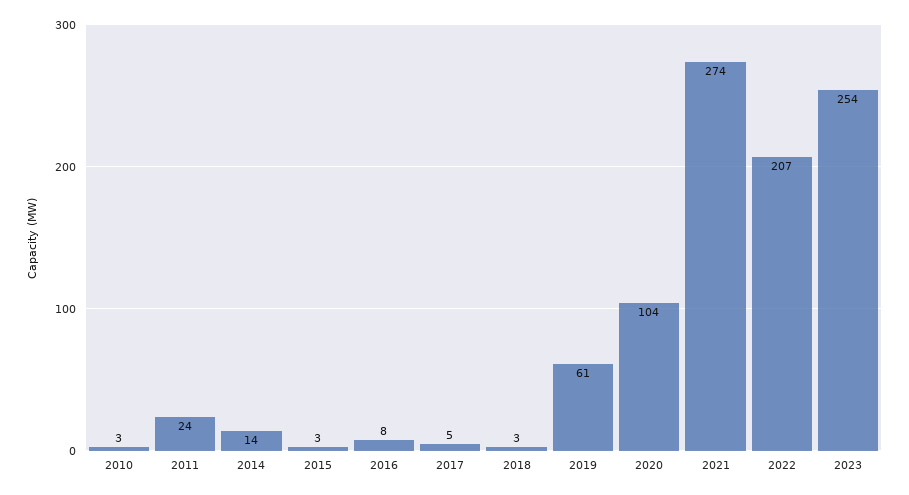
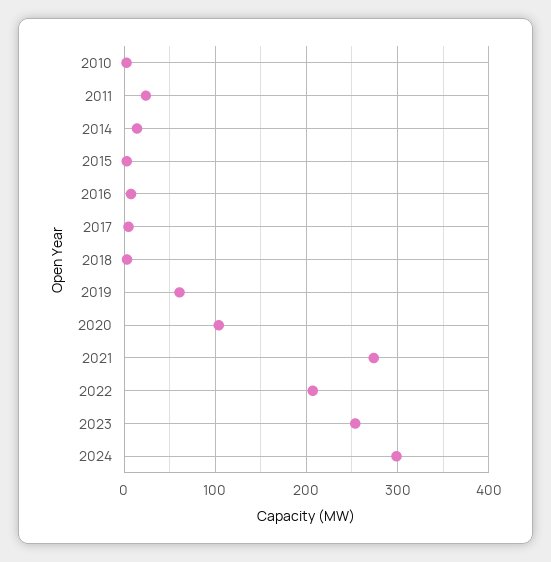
2024: none -> 300

